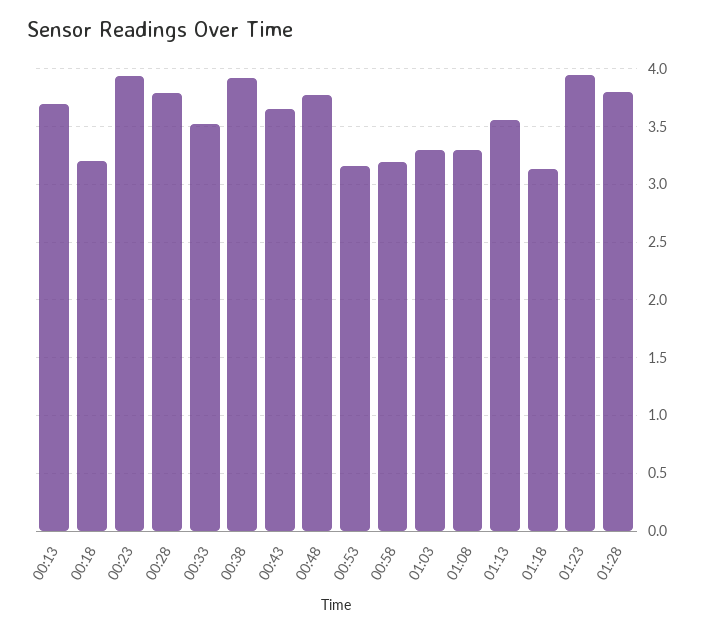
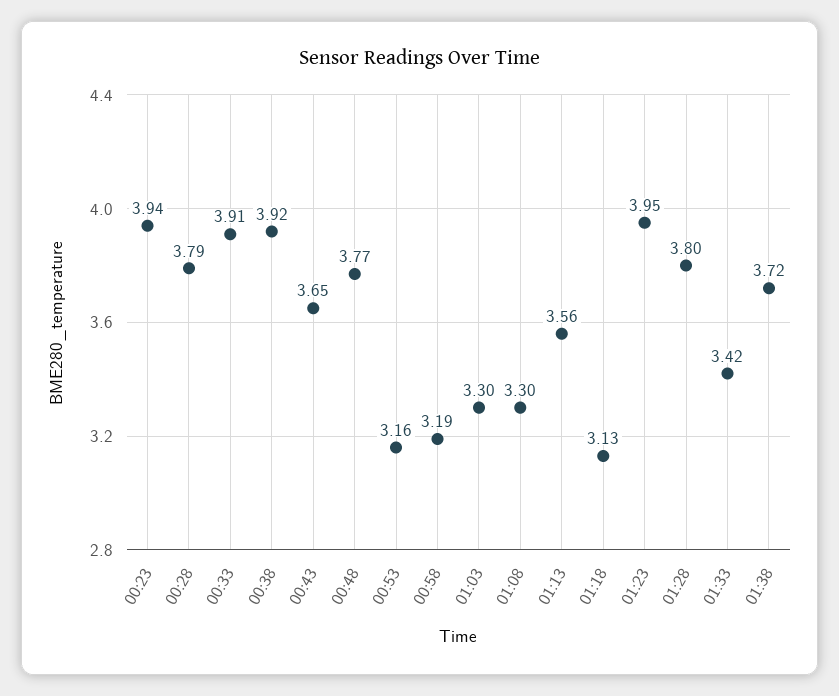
00:13: 3.7 -> none
00:18: 3.2 -> none
00:33: 3.5 -> 3.91
01:33: none -> 3.42
01:38: none -> 3.72

